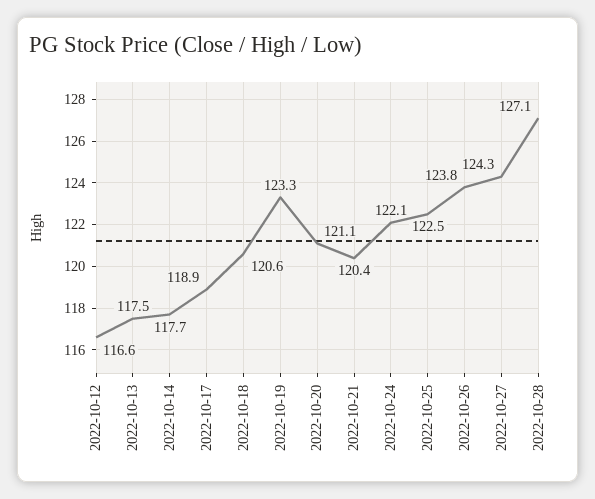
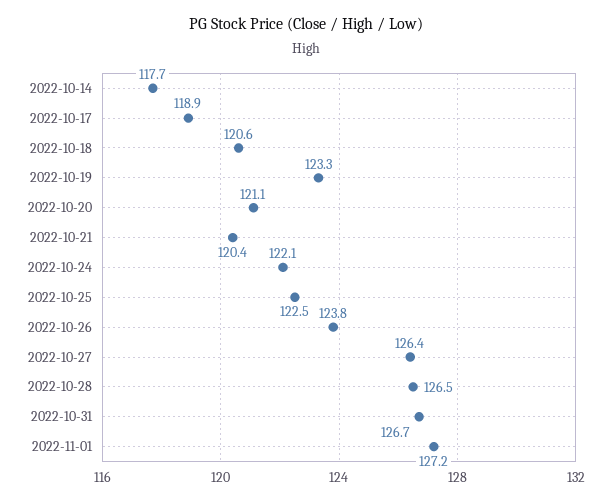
2022-10-12: 116.6 -> none
2022-10-13: 117.5 -> none
2022-10-27: 124.3 -> 126.4
2022-10-28: 127.1 -> 126.5
2022-10-31: none -> 126.7
2022-11-01: none -> 127.2

